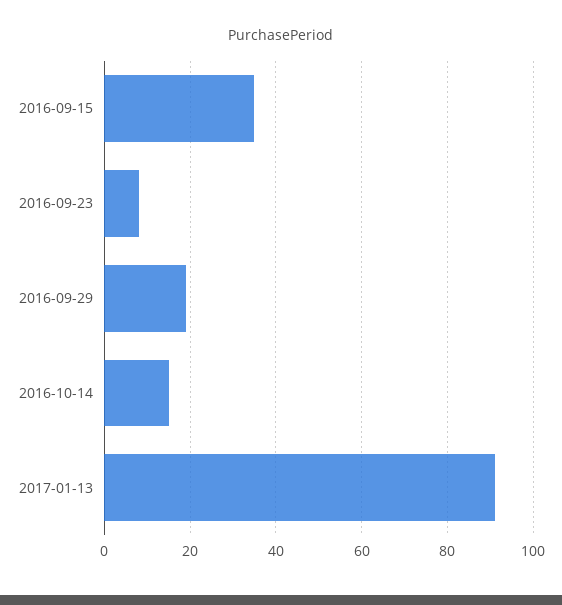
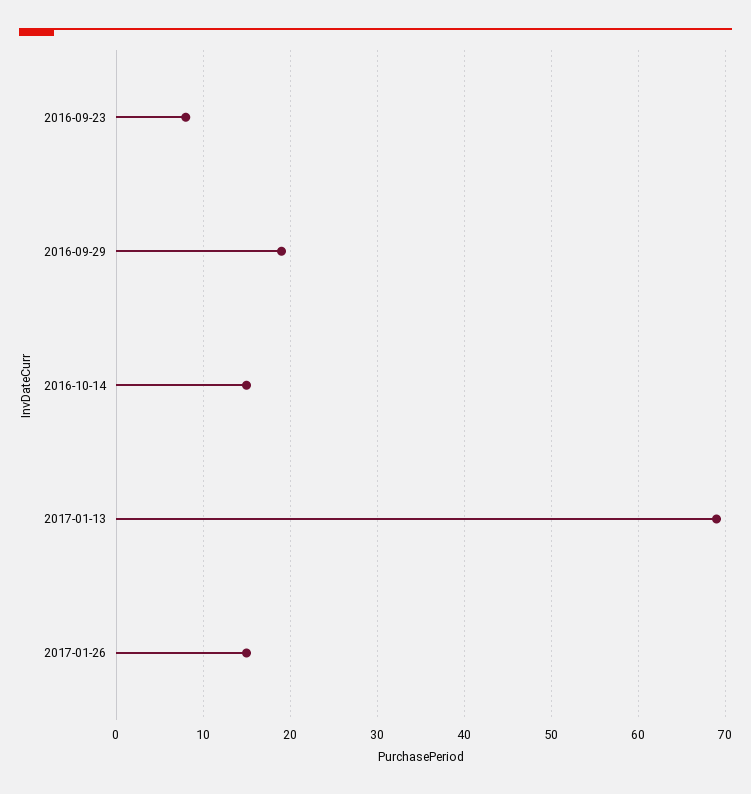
2016-09-15: 35 -> none
2017-01-13: 90 -> 69
2017-01-26: none -> 15

